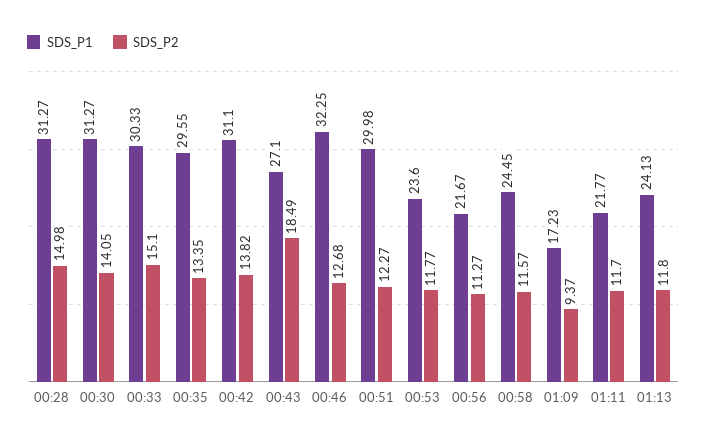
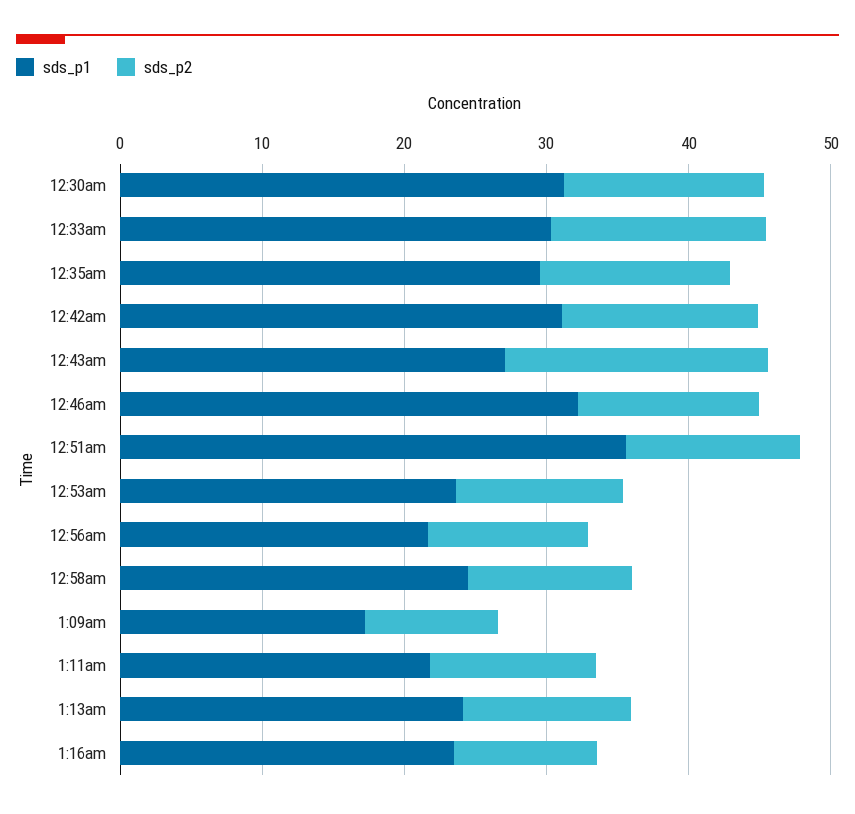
SDS_P1, 00:28: 31.27 -> none
SDS_P2, 00:28: 14.98 -> none
SDS_P1, 00:51: 29.98 -> 36
SDS_P1, 1:16am: none -> 24
SDS_P2, 1:16am: none -> 10

